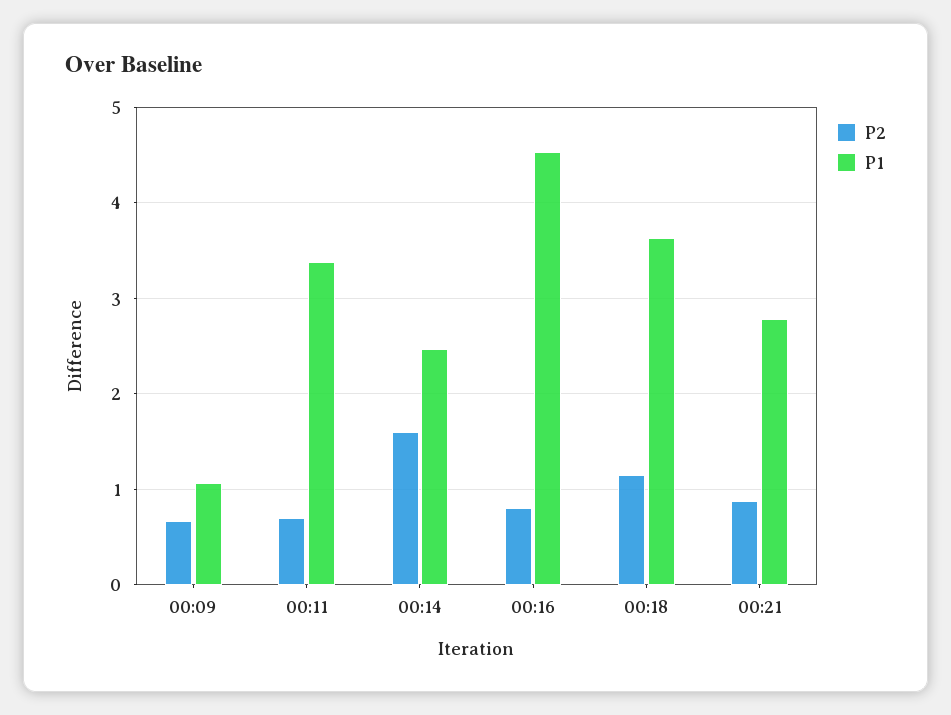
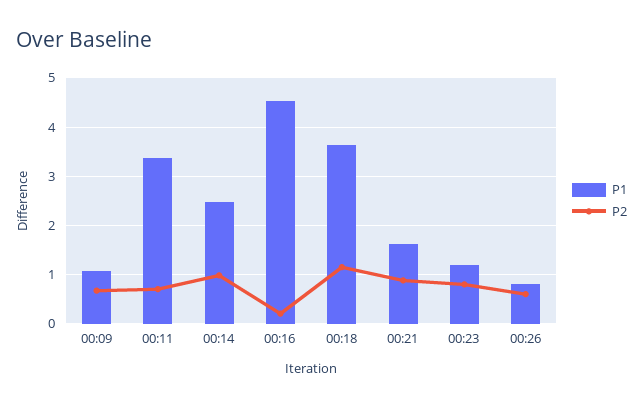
P2, 00:14: 1.6 -> 1
P2, 00:16: 0.8 -> 0.2
P1, 00:21: 2.8 -> 1.6
P1, 00:23: none -> 1.2
P2, 00:23: none -> 0.8
P1, 00:26: none -> 0.8
P2, 00:26: none -> 0.6

